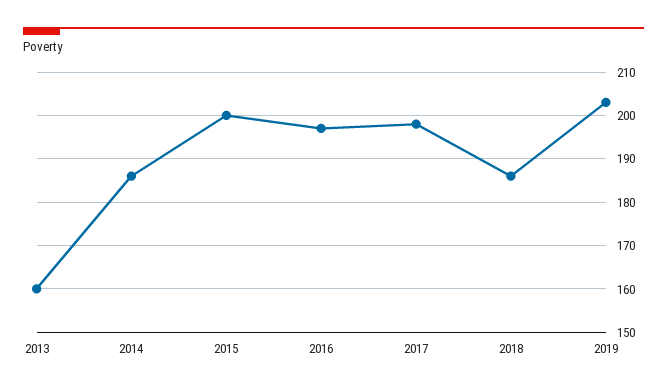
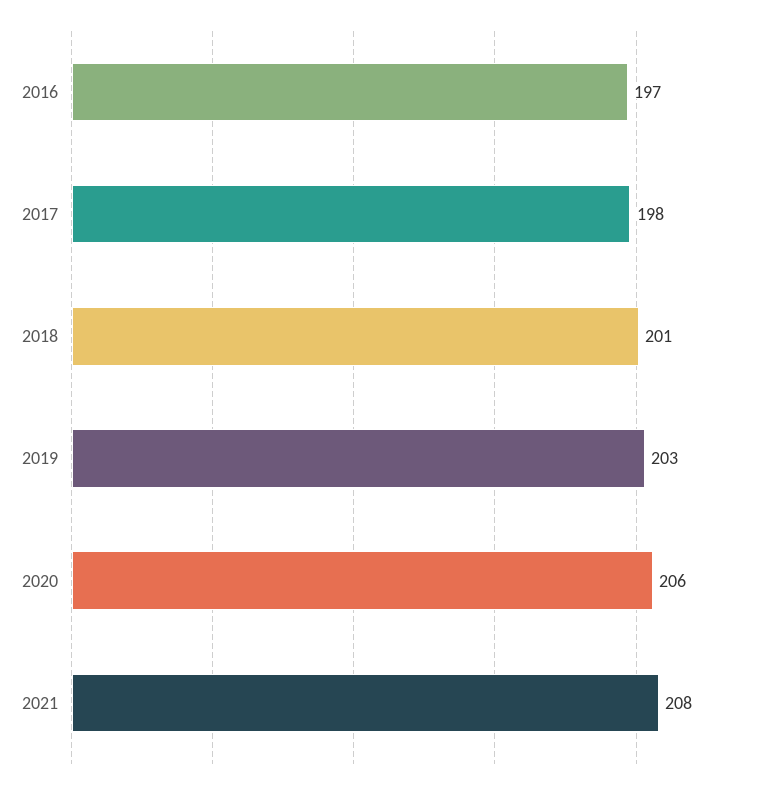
2013: 160 -> none
2014: 185 -> none
2015: 200 -> none
2018: 185 -> 201
2020: none -> 206
2021: none -> 208

